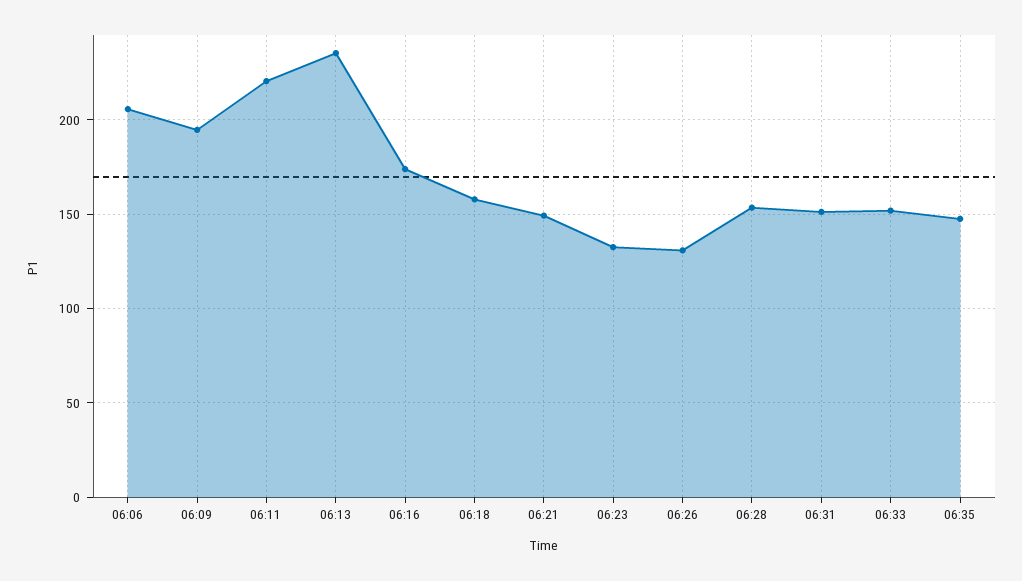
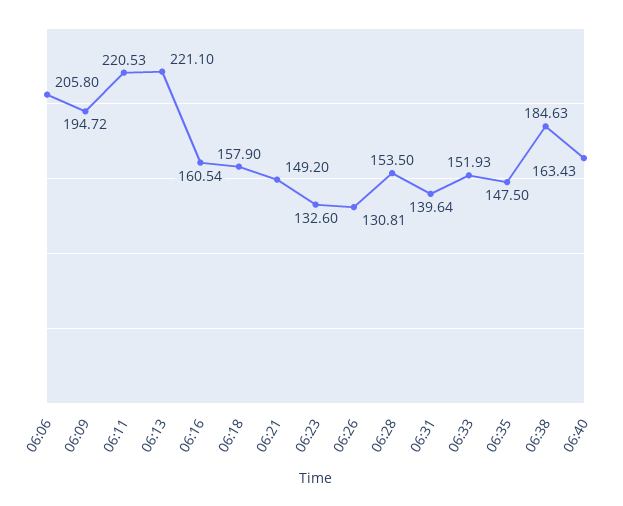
06:13: 235 -> 221.1
06:16: 175 -> 160.54
06:31: 150 -> 139.64
06:38: none -> 184.63
06:40: none -> 163.43

